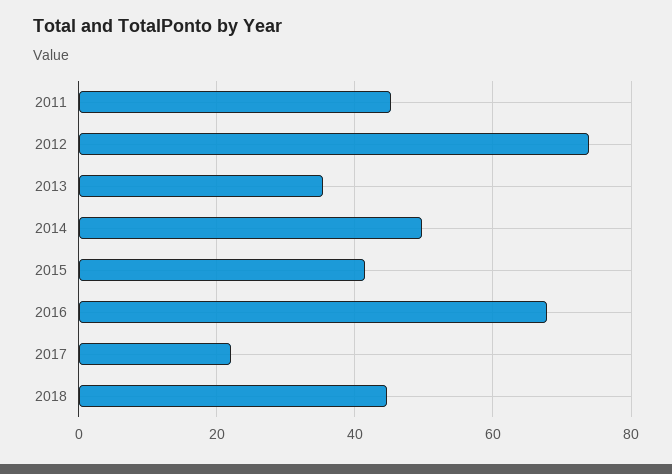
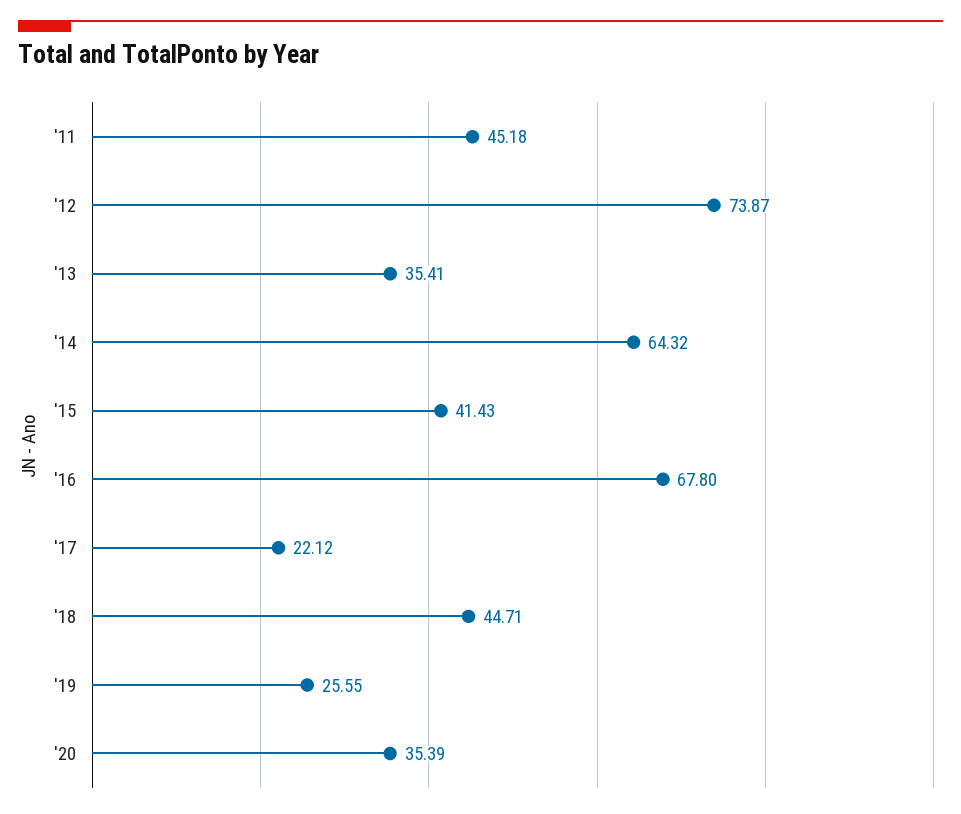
2014: 50 -> 64.32
'19: none -> 25.55
'20: none -> 35.39

